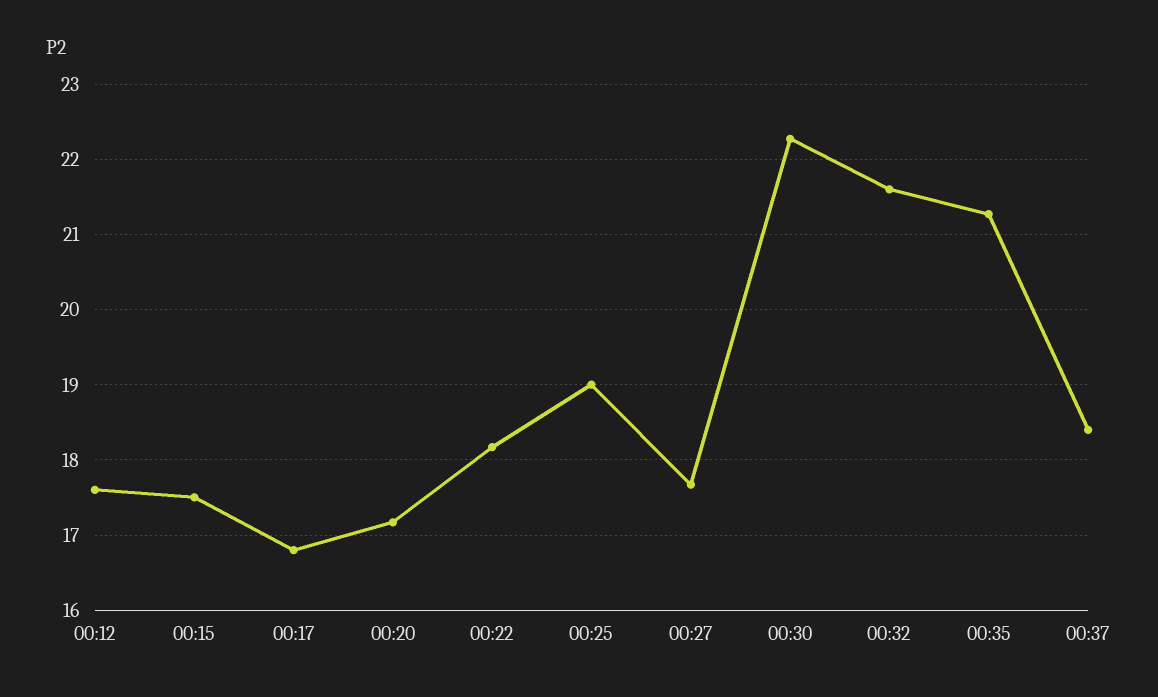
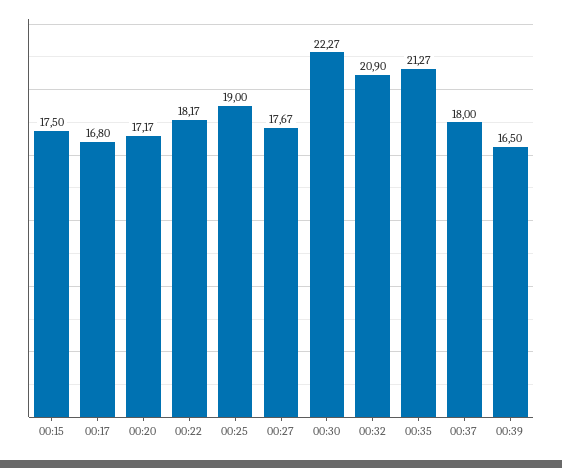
00:12: 17.6 -> none
00:32: 21.6 -> 20.9
00:37: 18.4 -> 18
00:39: none -> 16.5

